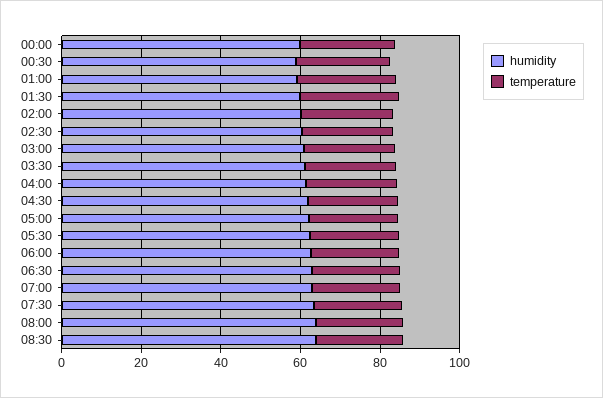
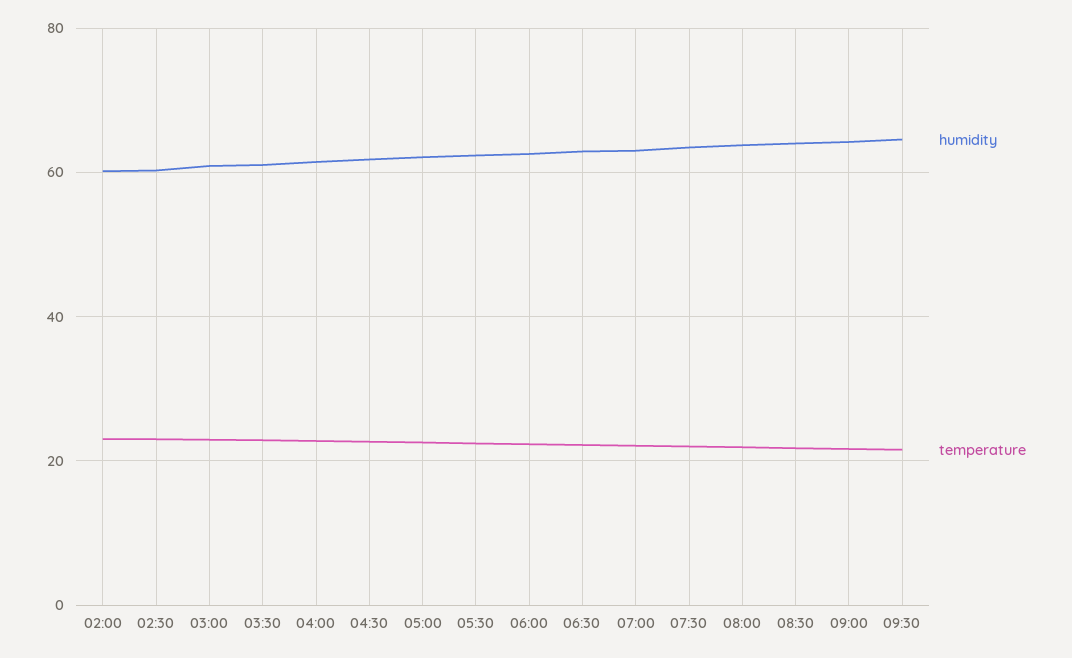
humidity, 00:00: 60 -> none
temperature, 00:00: 25 -> none
humidity, 00:30: 60 -> none
temperature, 00:30: 25 -> none
humidity, 01:00: 60 -> none
temperature, 01:00: 25 -> none
humidity, 01:30: 60 -> none
temperature, 01:30: 25 -> none
humidity, 09:00: none -> 64
temperature, 09:00: none -> 22
humidity, 09:30: none -> 64
temperature, 09:30: none -> 22

